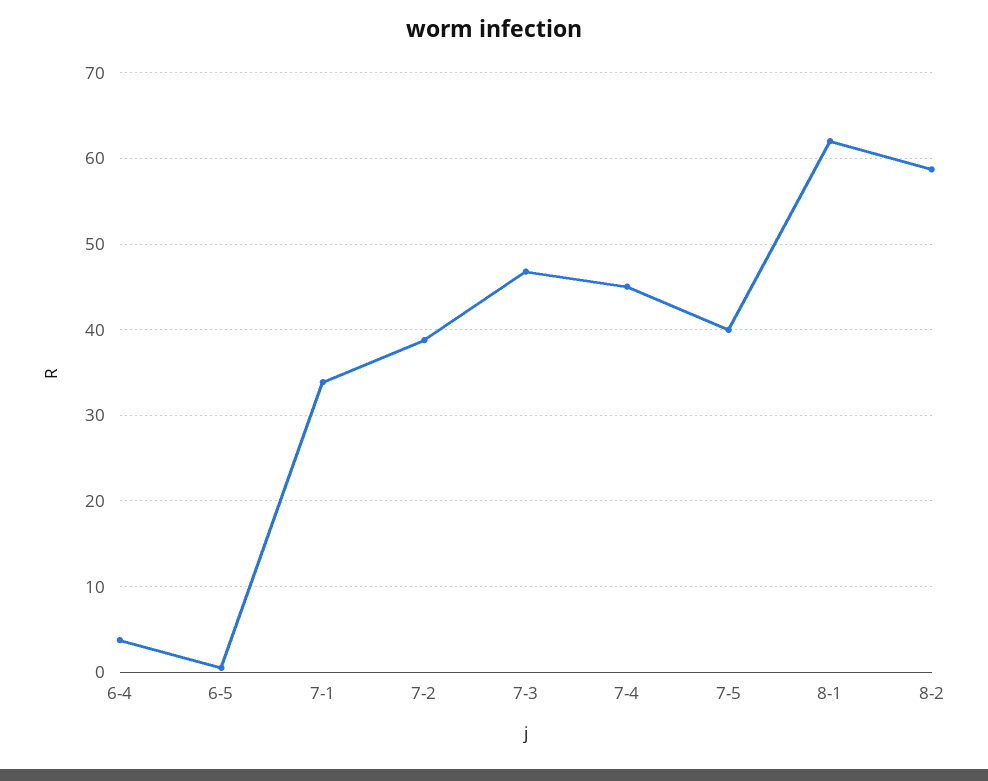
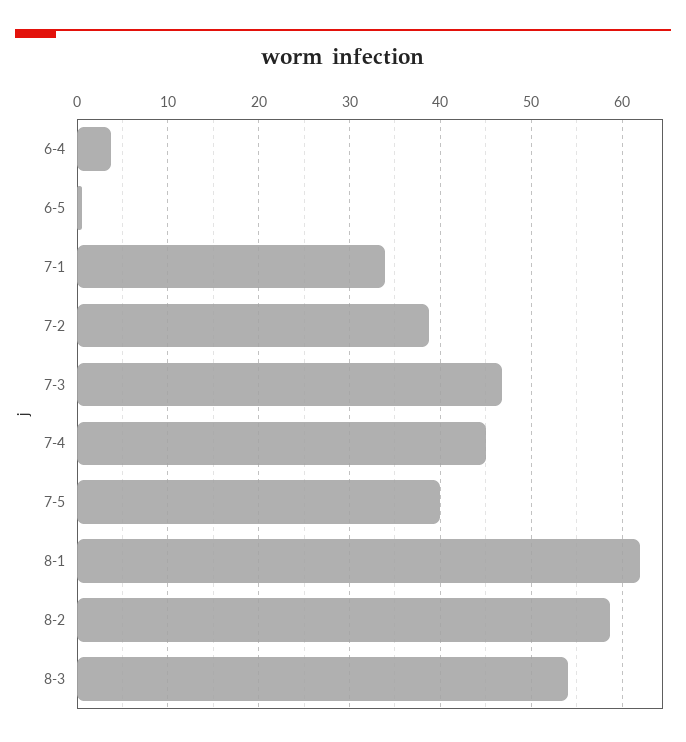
8-3: none -> 54

